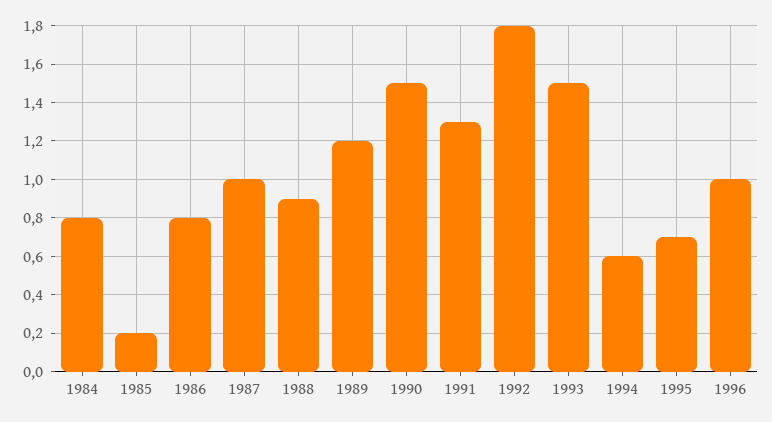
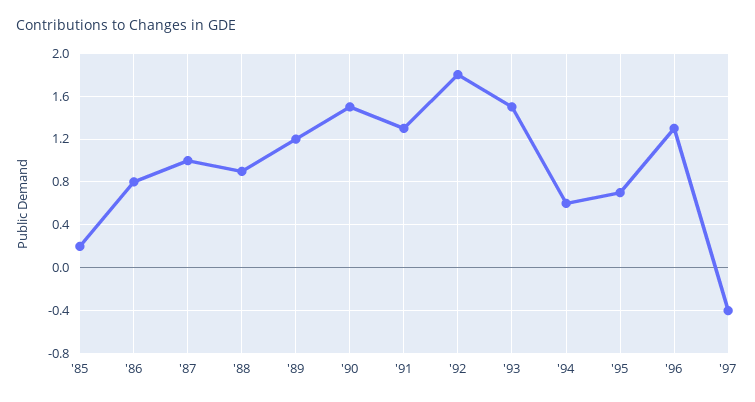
1984: 0.8 -> none
1996: 1 -> 1.3
'97: none -> -0.4

